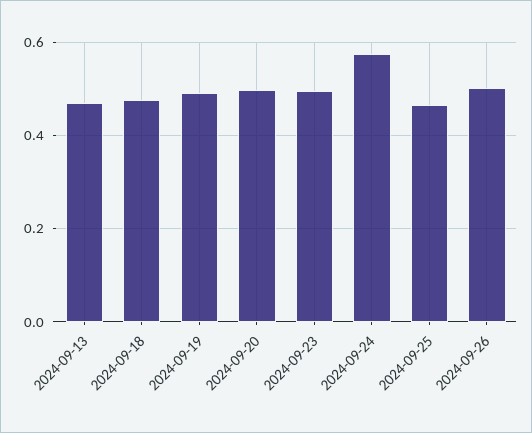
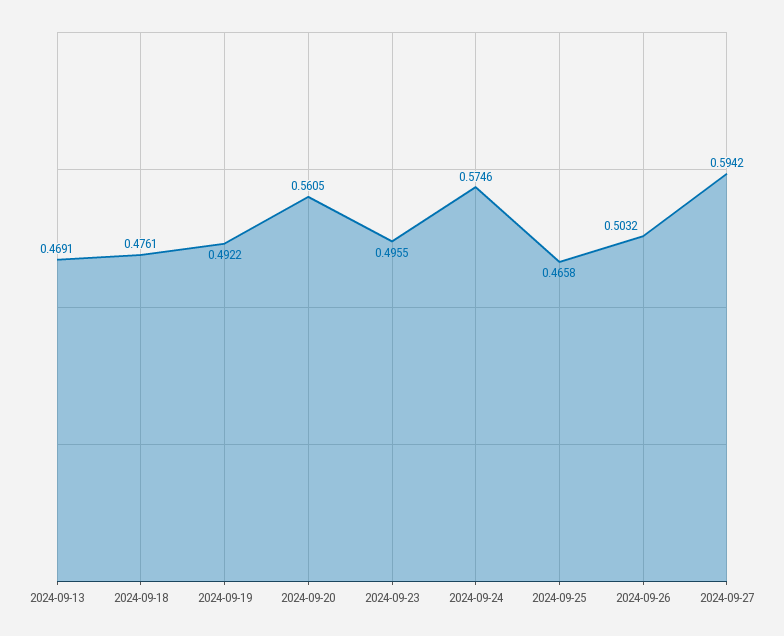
2024-09-20: 0.5 -> 0.5605
2024-09-27: none -> 0.5942

